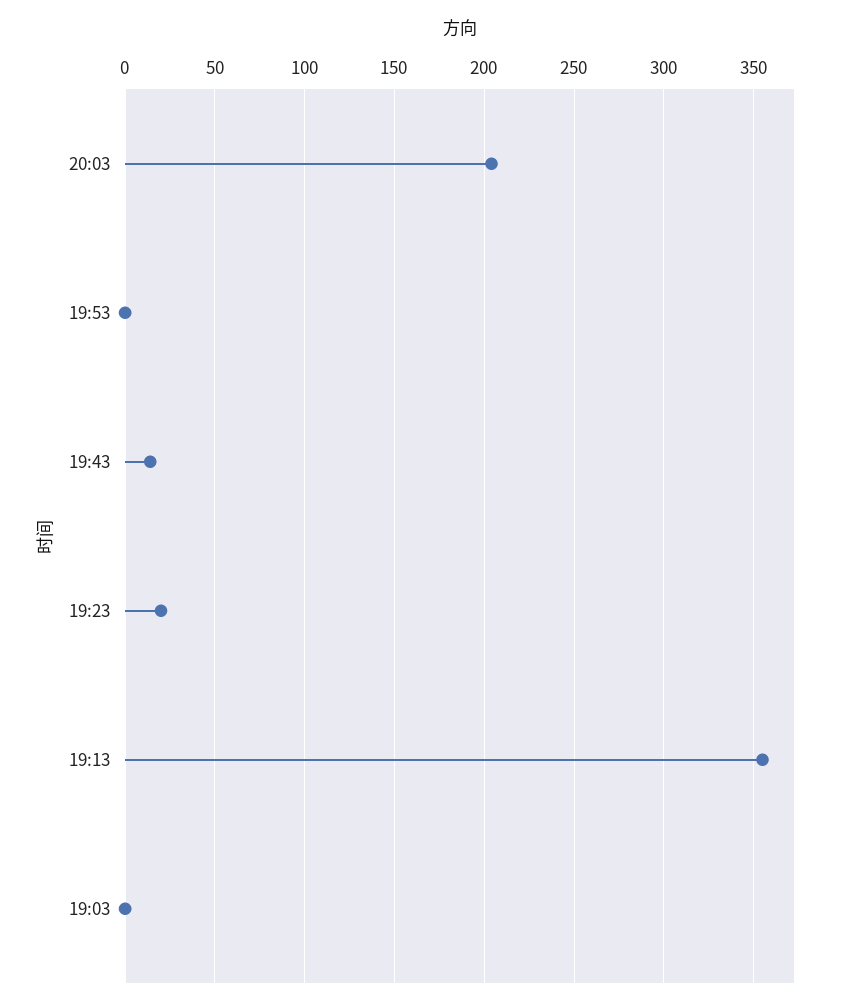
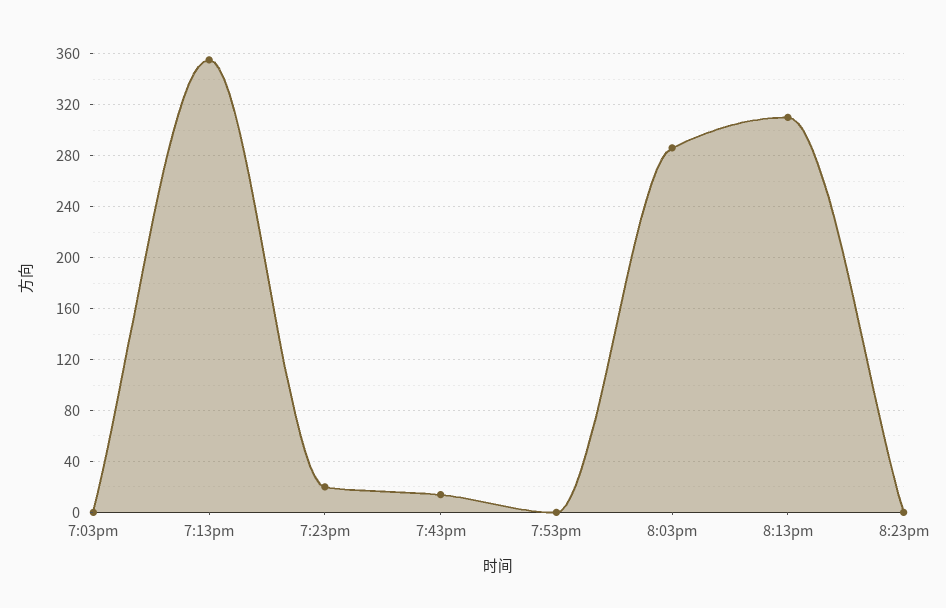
20:03: 205 -> 285
8:13pm: none -> 310
8:23pm: none -> 0

